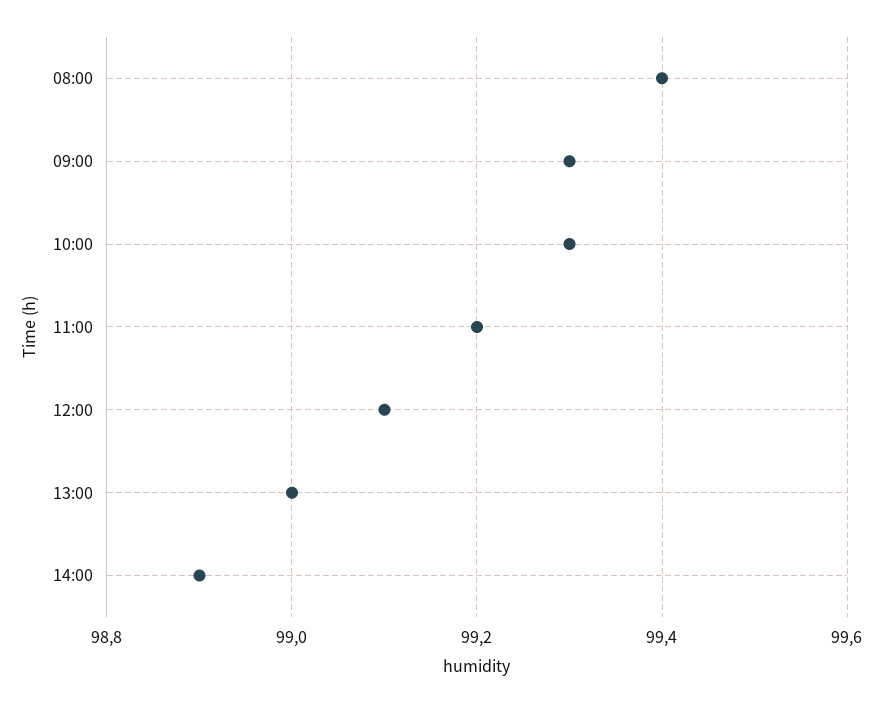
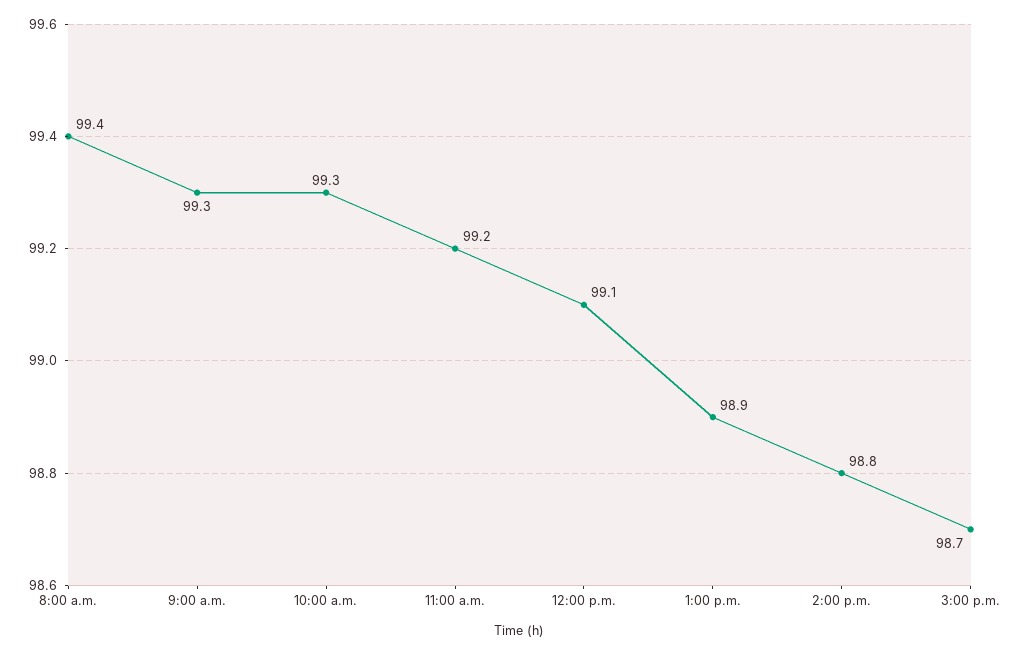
13:00: 99 -> 98.9
14:00: 98.9 -> 98.8
3:00 p.m.: none -> 98.7

